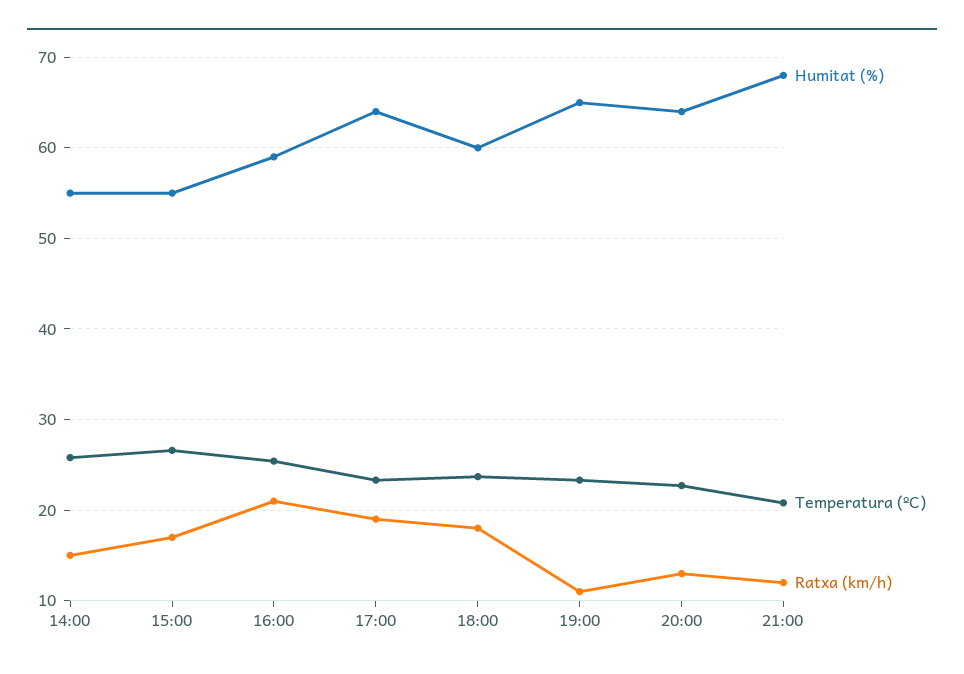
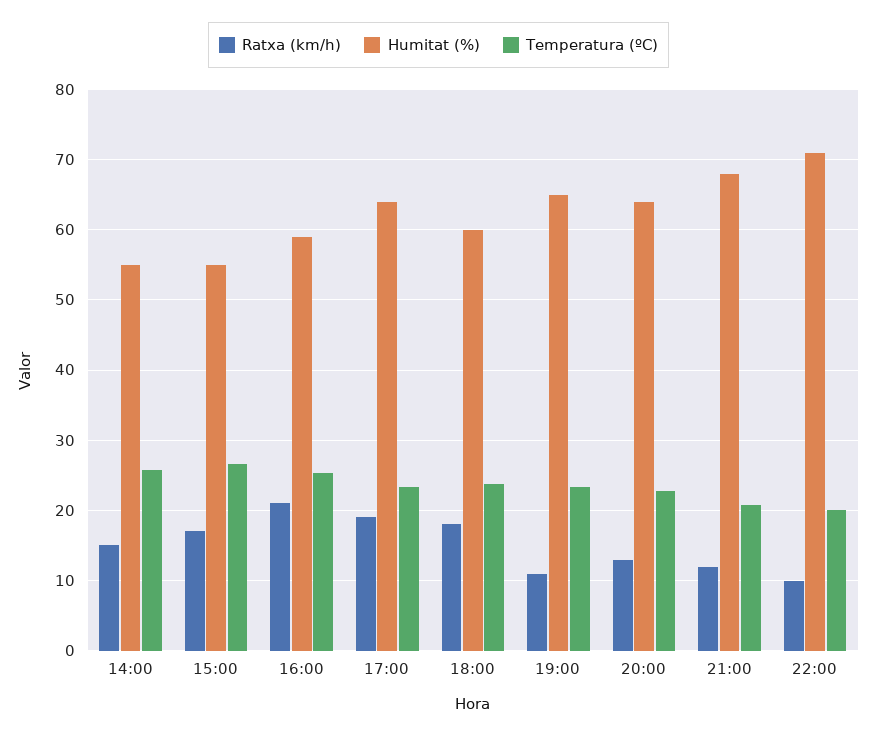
Ratxa (km/h), 22:00: none -> 10
Humitat (%), 22:00: none -> 71
Temperatura (ºC), 22:00: none -> 20

